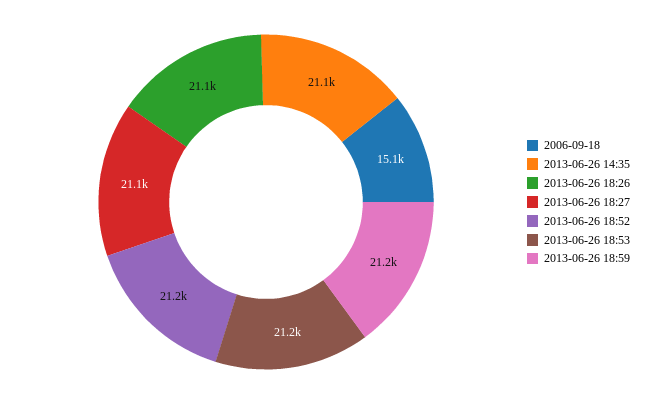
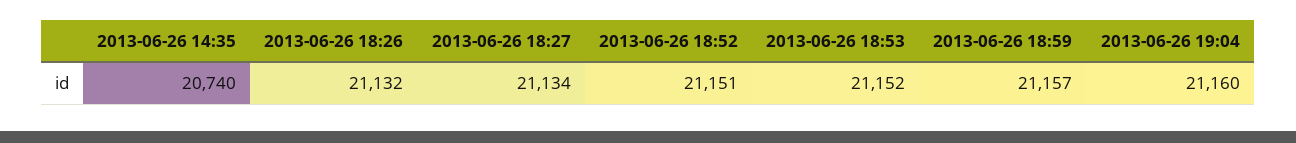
2006-09-18: 15100 -> none
2013-06-26 14:35: 21100 -> 20740
2013-06-26 19:04: none -> 21160

